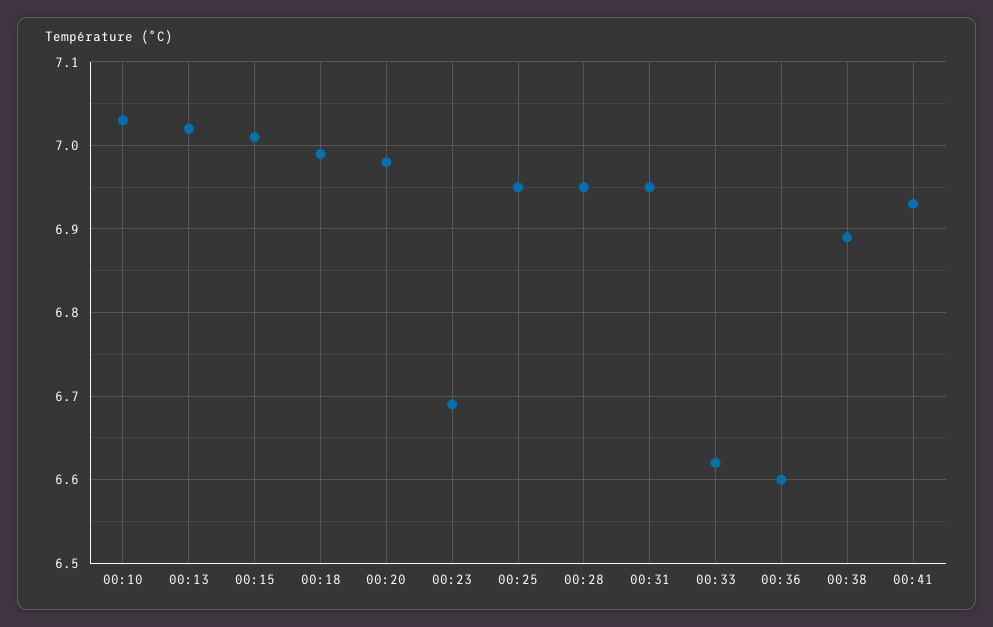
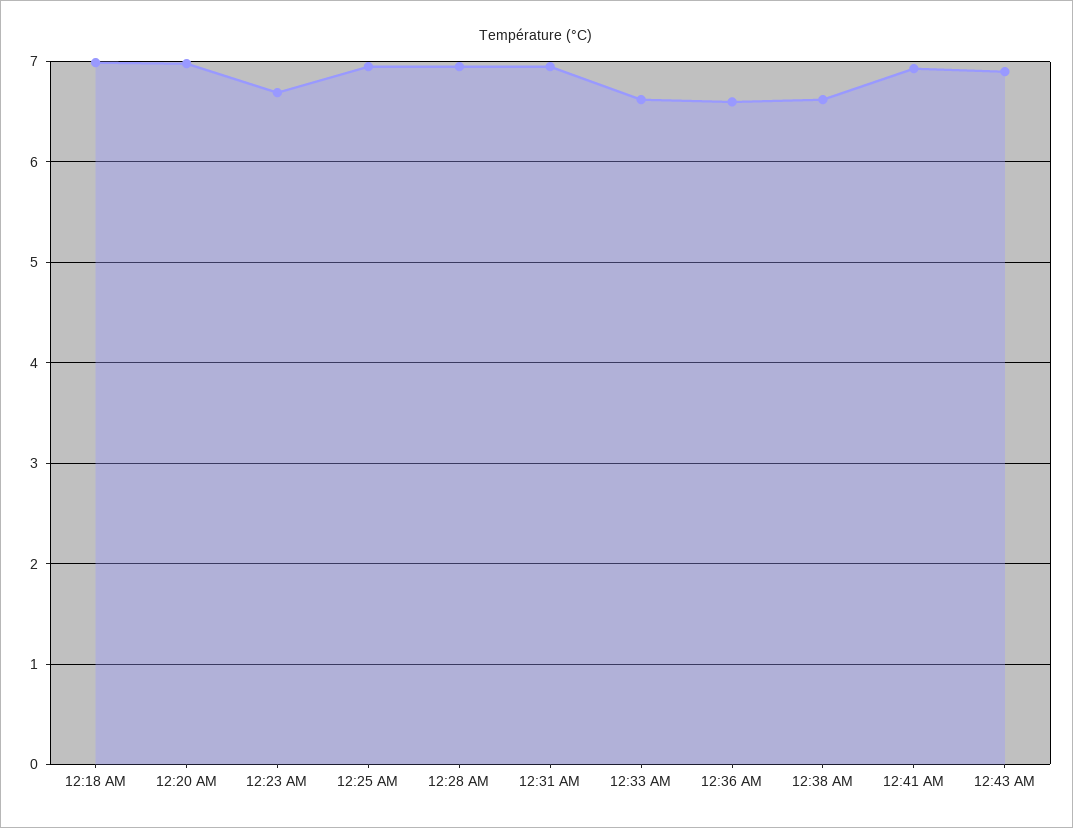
00:10: 7.03 -> none
00:13: 7.02 -> none
00:15: 7.01 -> none
00:38: 6.89 -> 6.6
12:43 AM: none -> 6.9

